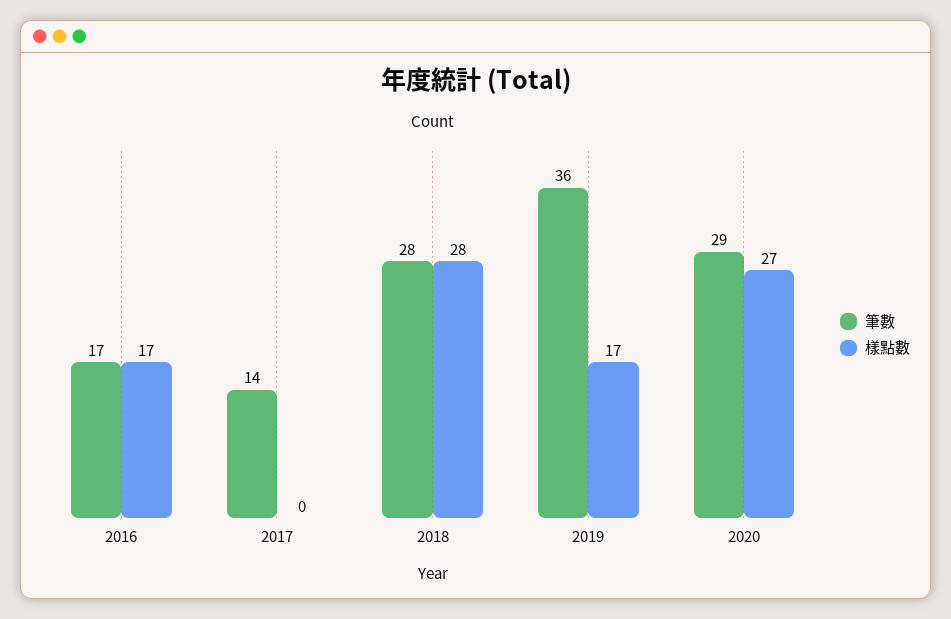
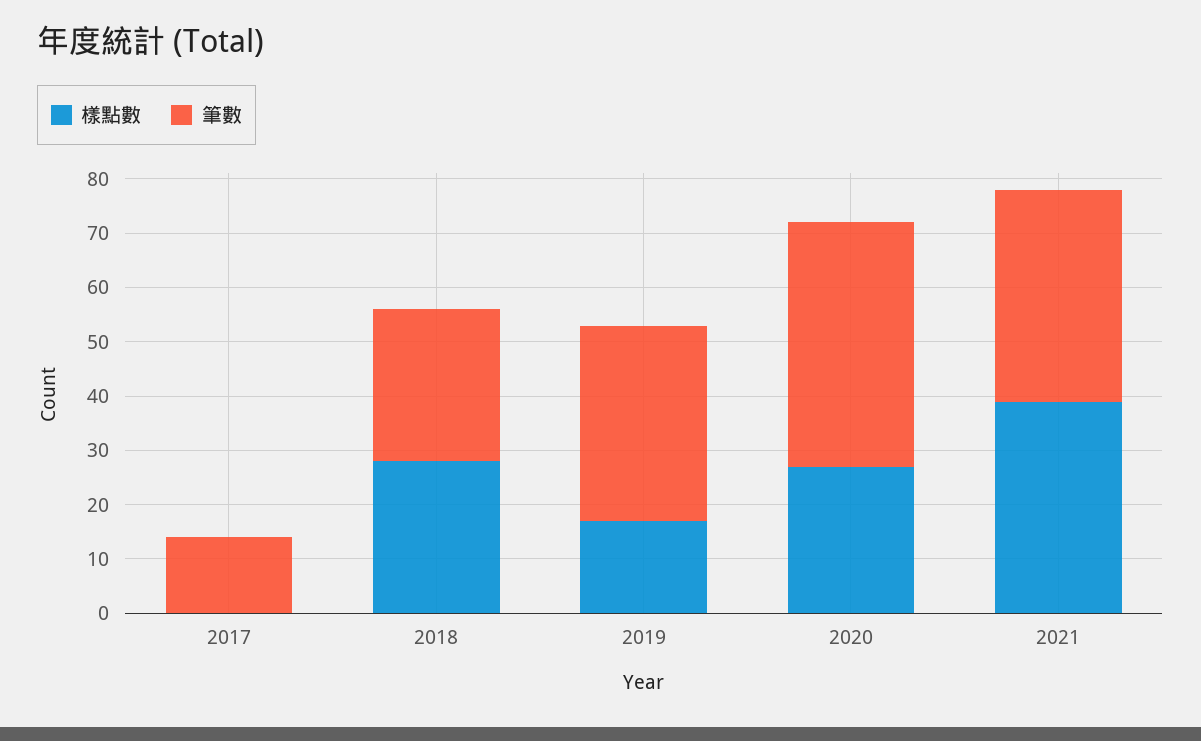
筆數, 2016: 17 -> none
樣點數, 2016: 17 -> none
筆數, 2020: 29 -> 45
樣點數, 2021: none -> 40
筆數, 2021: none -> 40

